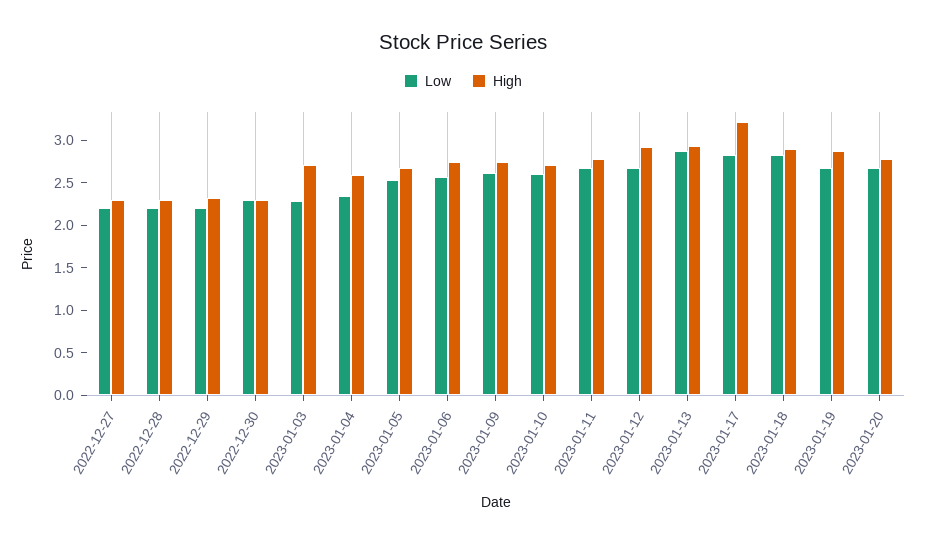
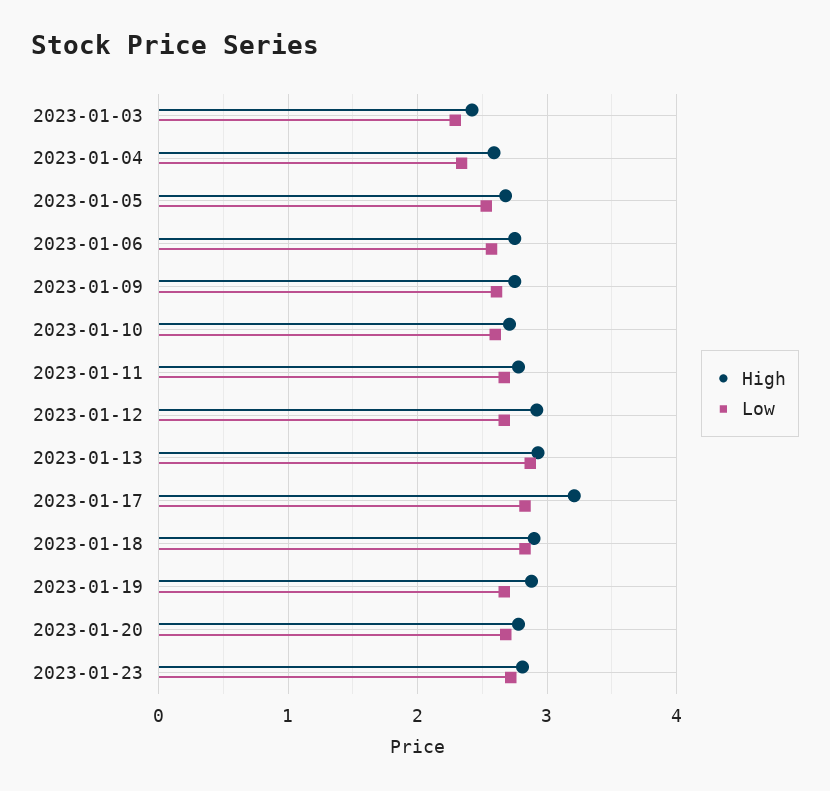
Low, 2022-12-27: 2.2 -> none
High, 2022-12-27: 2.3 -> none
Low, 2022-12-28: 2.2 -> none
High, 2022-12-28: 2.3 -> none
Low, 2022-12-29: 2.2 -> none
High, 2022-12-29: 2.3 -> none
Low, 2022-12-30: 2.3 -> none
High, 2022-12-30: 2.3 -> none
High, 2023-01-03: 2.7 -> 2.4
High, 2023-01-23: none -> 2.8
Low, 2023-01-23: none -> 2.7

